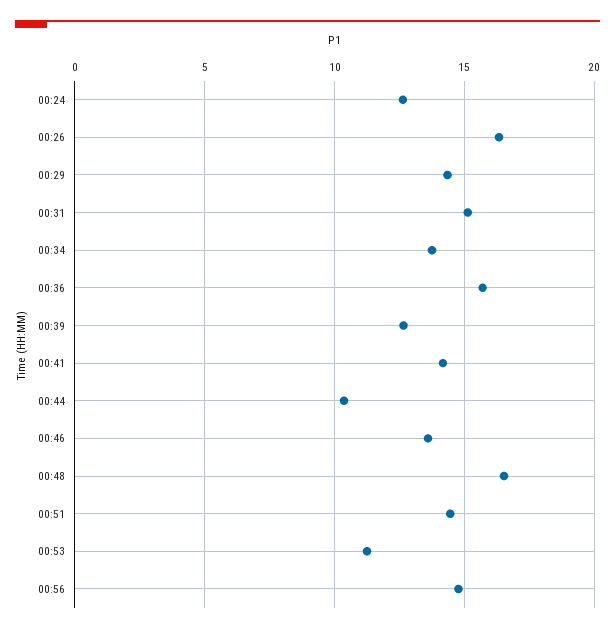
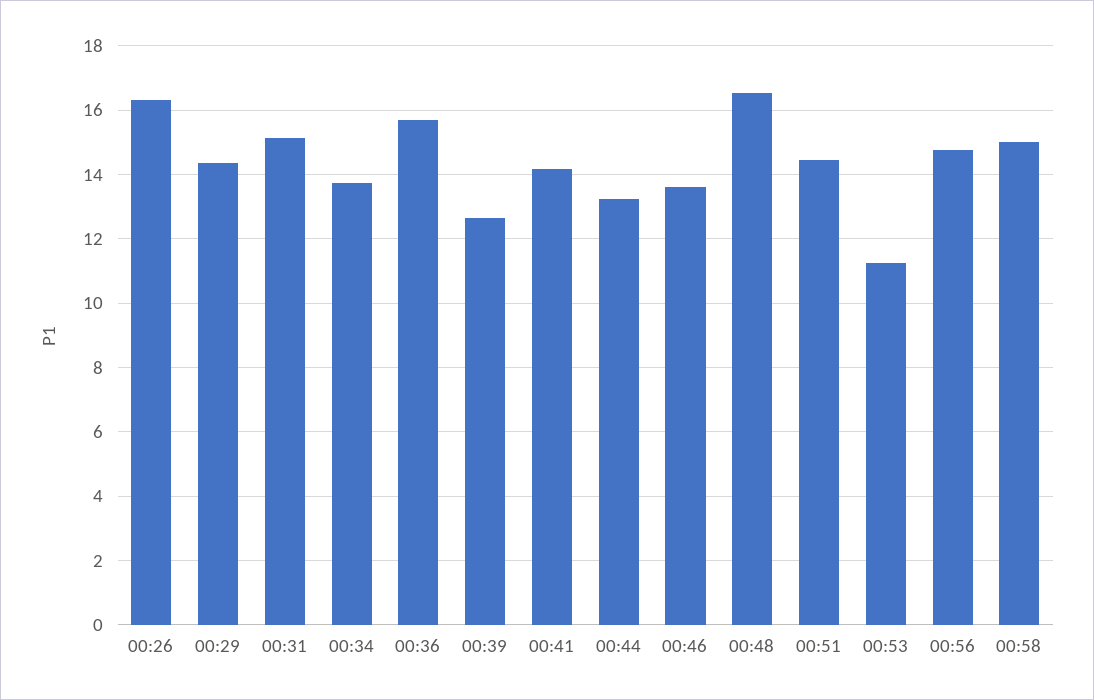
00:24: 12.5 -> none
00:44: 10.5 -> 13.2
00:58: none -> 15

